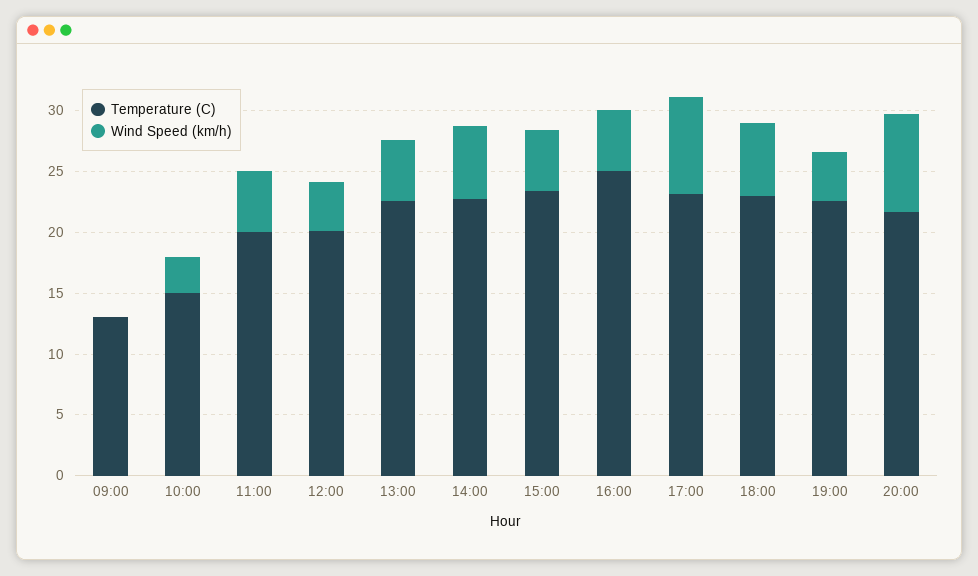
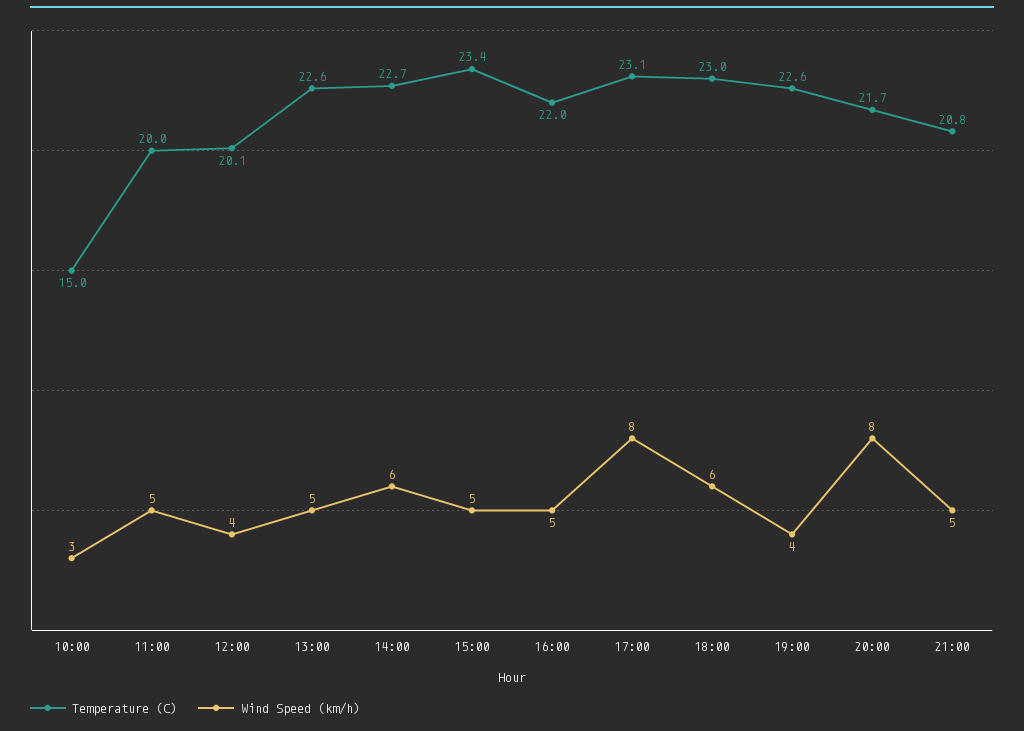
Temperature (C), 09:00: 13 -> none
Wind Speed (km/h), 09:00: 0 -> none
Temperature (C), 16:00: 25 -> 22
Temperature (C), 21:00: none -> 20.8
Wind Speed (km/h), 21:00: none -> 5

